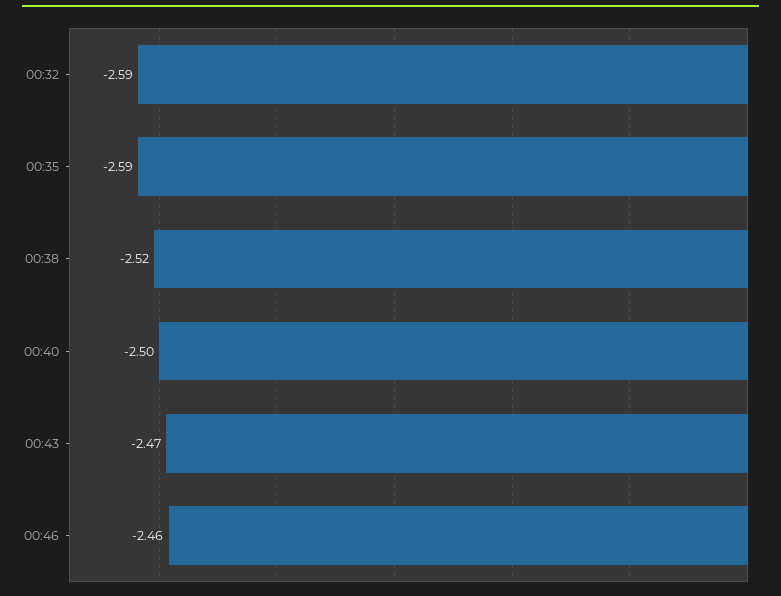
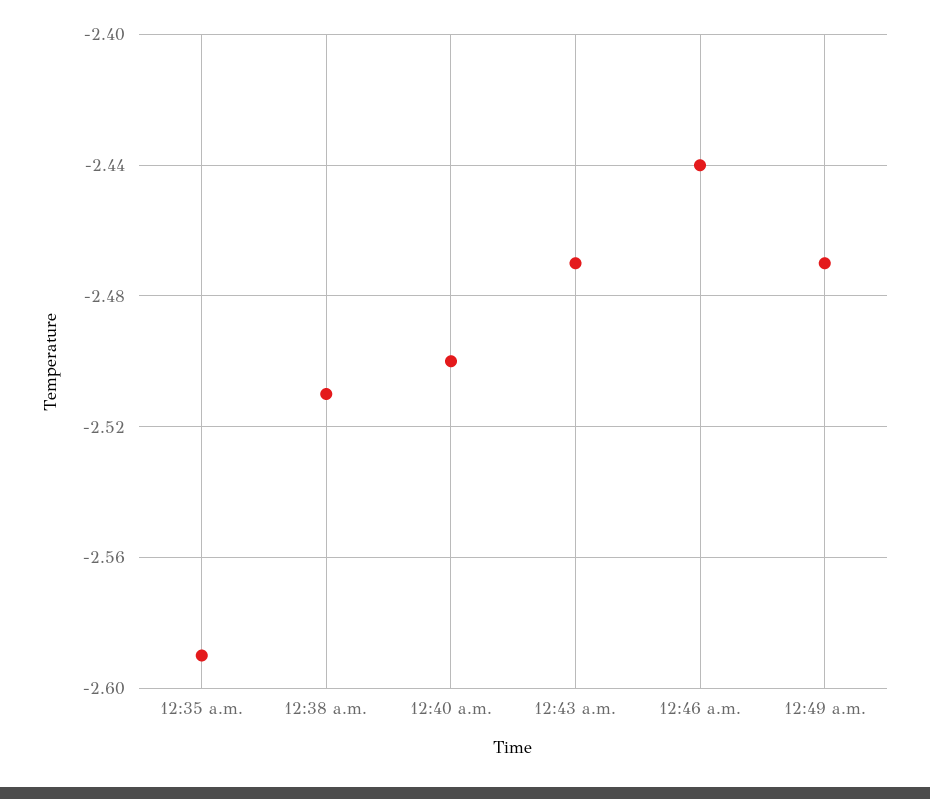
00:32: -2.59 -> none
00:38: -2.52 -> -2.51
00:46: -2.46 -> -2.44
12:49 a.m.: none -> -2.47

